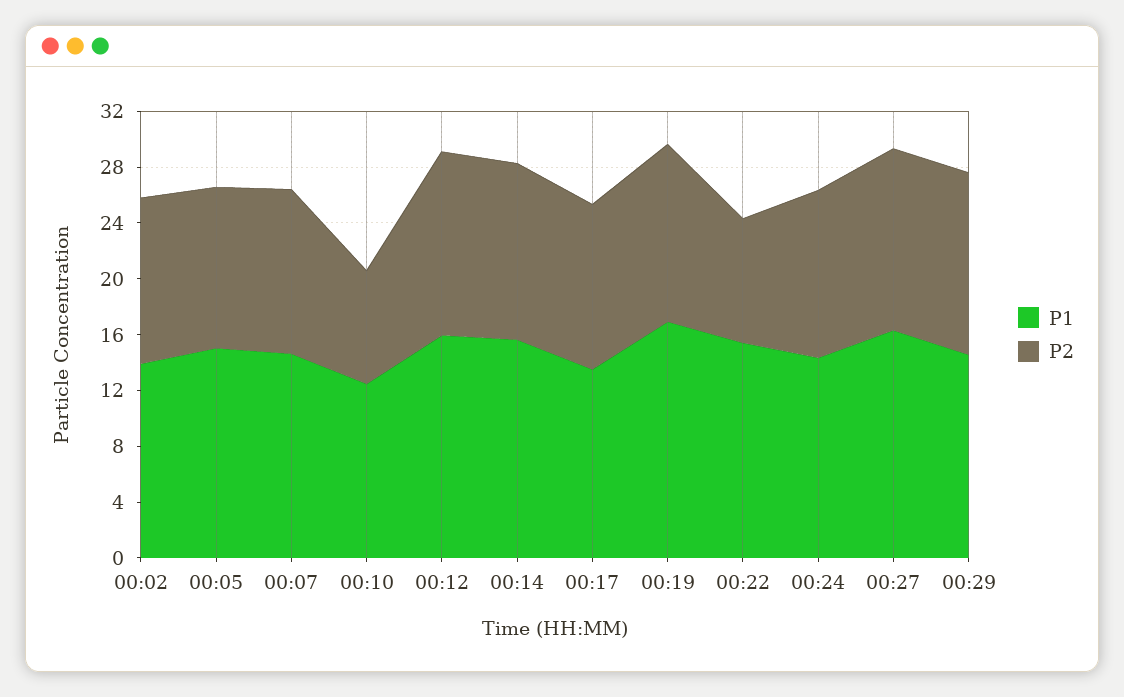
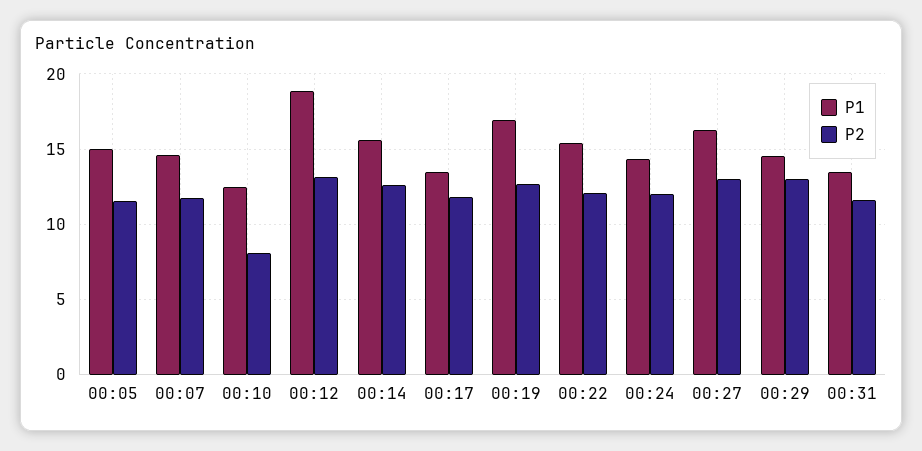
P1, 00:02: 14 -> none
P2, 00:02: 12 -> none
P1, 00:12: 16 -> 19
P2, 00:22: 9 -> 12
P1, 00:31: none -> 13.5
P2, 00:31: none -> 11.5

